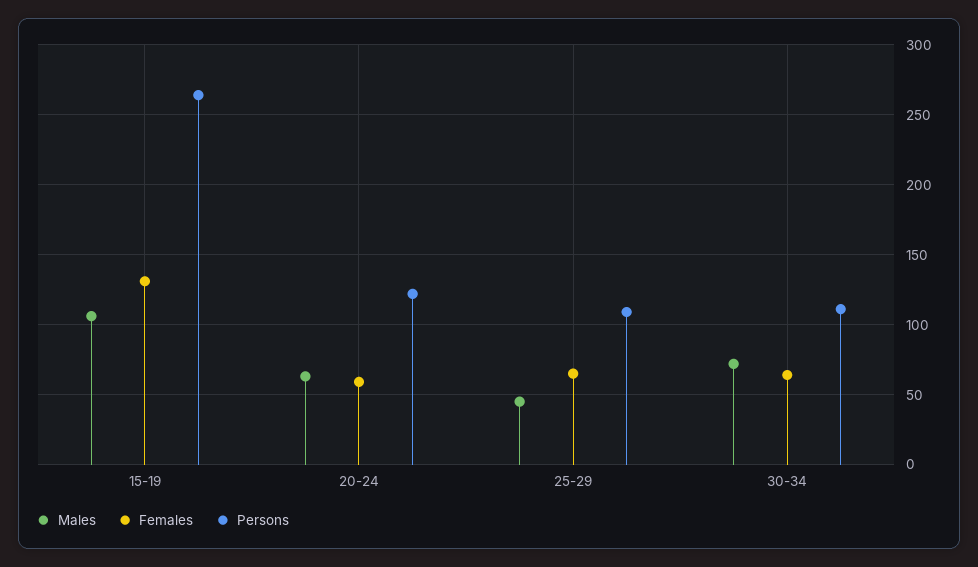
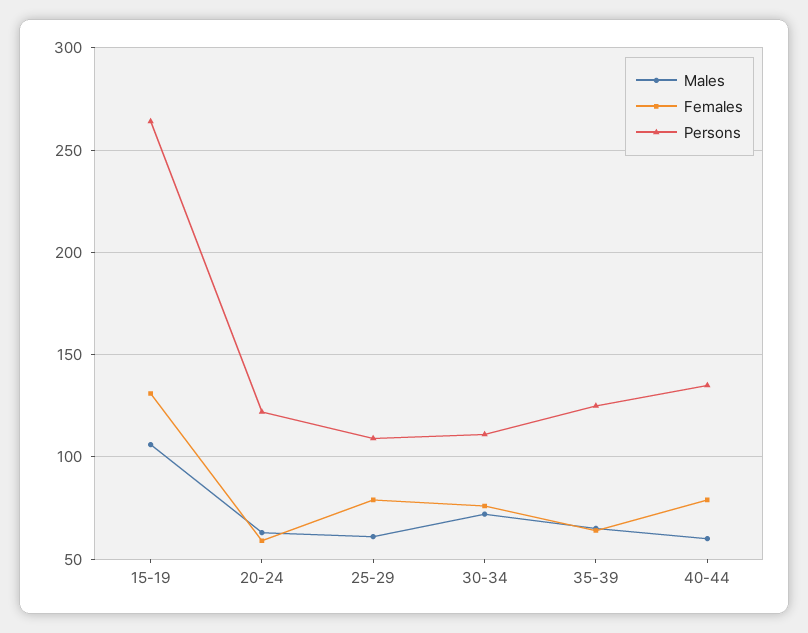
Males, 25-29: 45 -> 60
Females, 25-29: 65 -> 80
Females, 30-34: 65 -> 75
Males, 35-39: none -> 65
Females, 35-39: none -> 65
Persons, 35-39: none -> 125
Males, 40-44: none -> 60
Females, 40-44: none -> 80
Persons, 40-44: none -> 135

